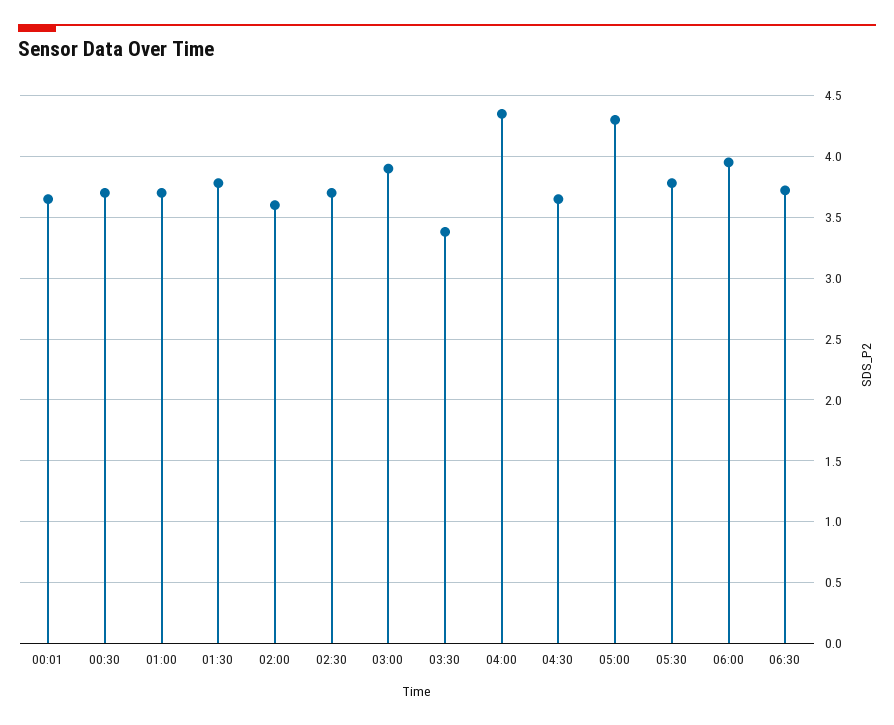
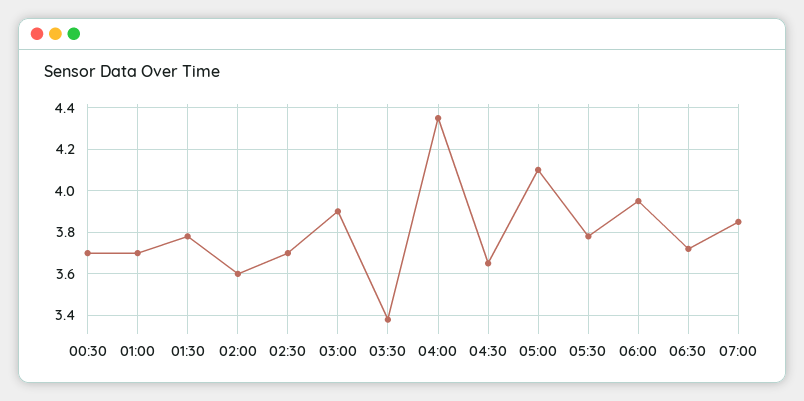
00:01: 3.65 -> none
05:00: 4.3 -> 4.1
07:00: none -> 3.85

